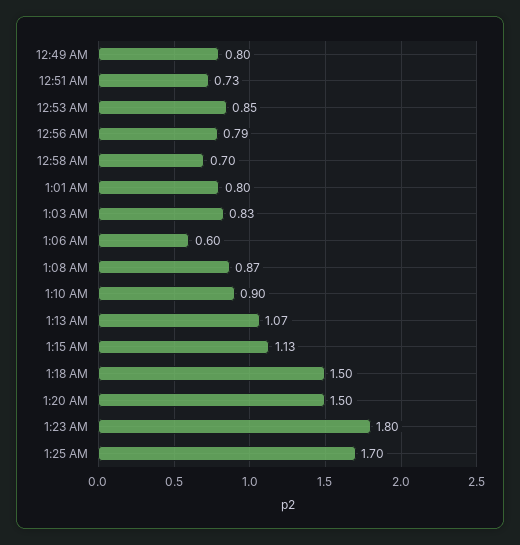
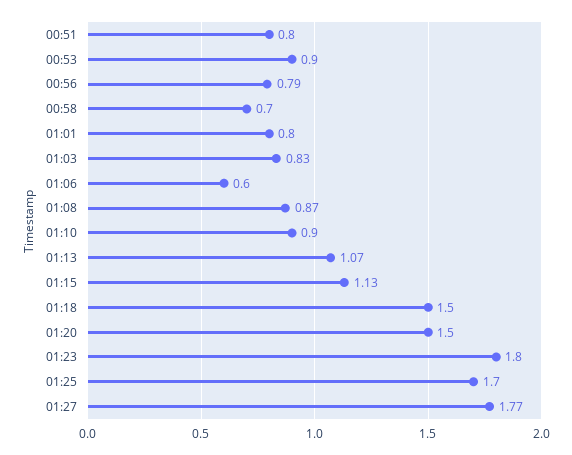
12:49 AM: 0.8 -> none
12:51 AM: 0.73 -> 0.8
12:53 AM: 0.85 -> 0.9
01:27: none -> 1.77

